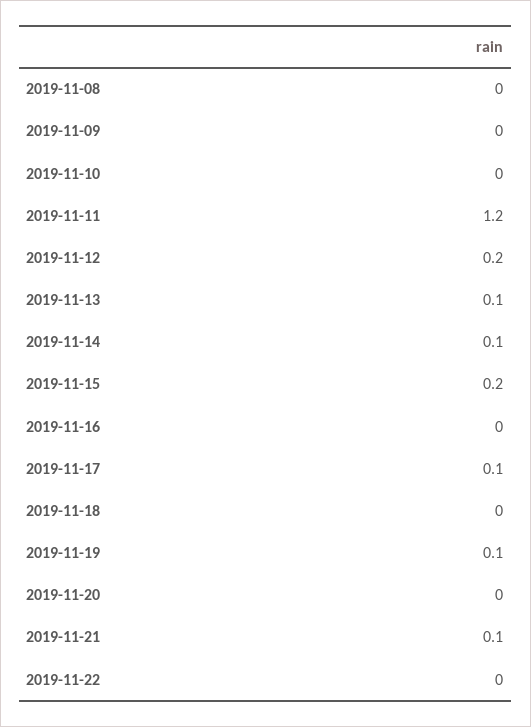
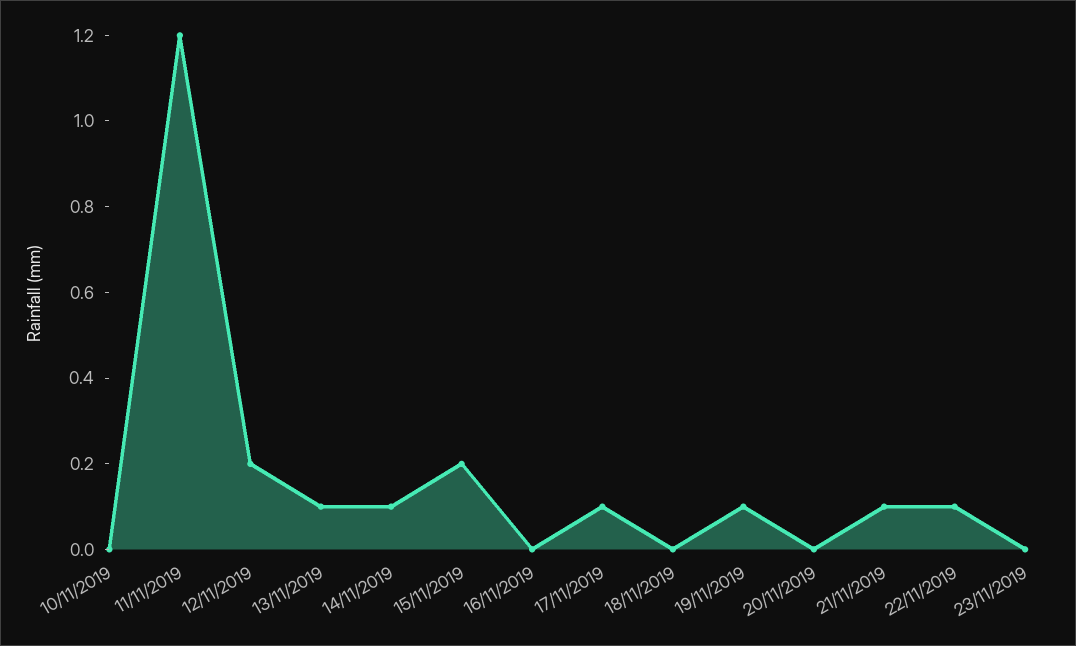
2019-11-08: 0 -> none
2019-11-09: 0 -> none
2019-11-22: 0 -> 0.1
23/11/2019: none -> 0

